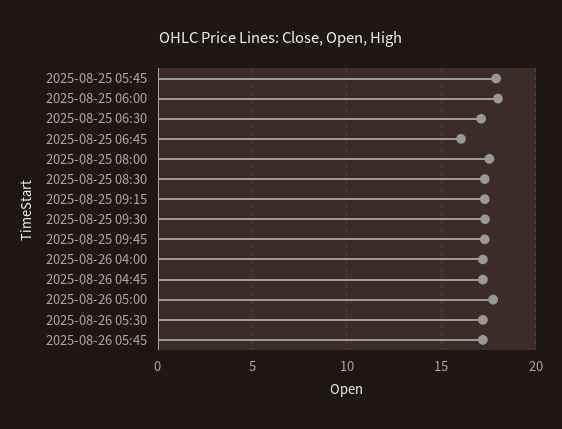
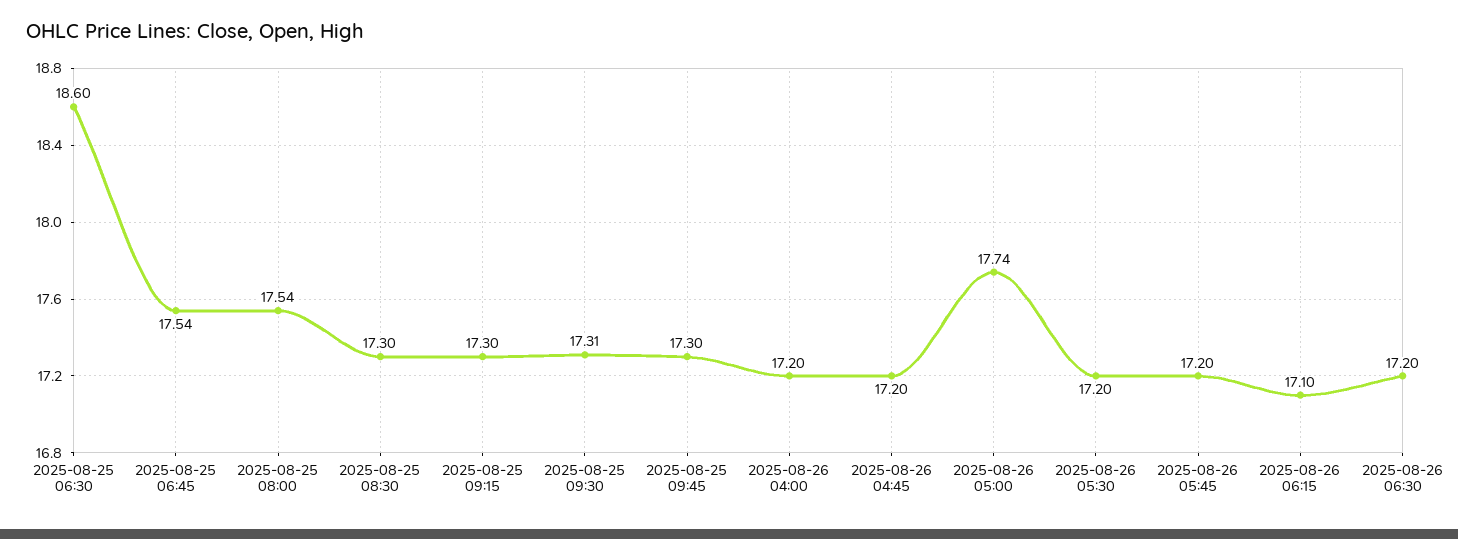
2025-08-25 05:45: 18 -> none
2025-08-25 06:00: 18 -> none
2025-08-25 06:30: 17 -> 18.6
2025-08-25 06:45: 16 -> 17.54
2025-08-26 06:15: none -> 17.1
2025-08-26 06:30: none -> 17.2

